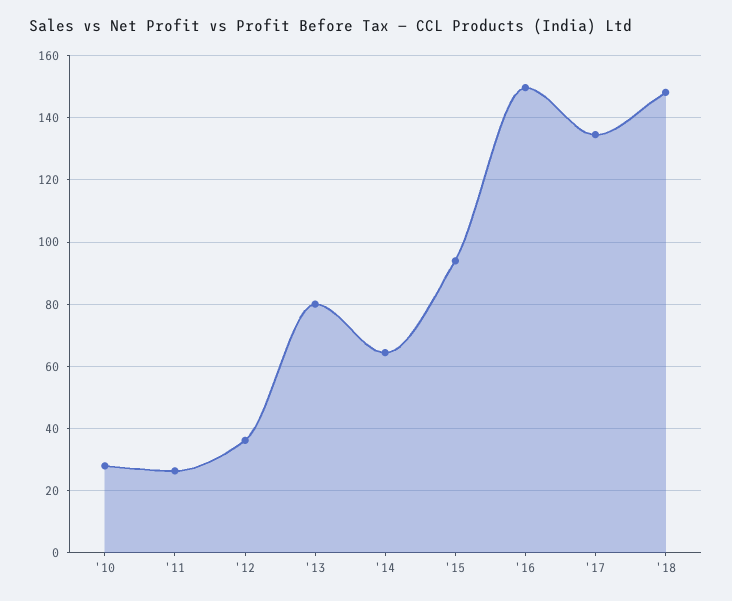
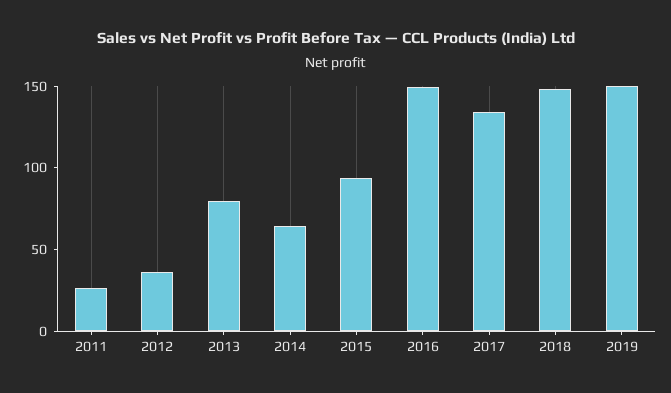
'10: 28 -> none
2019: none -> 150

